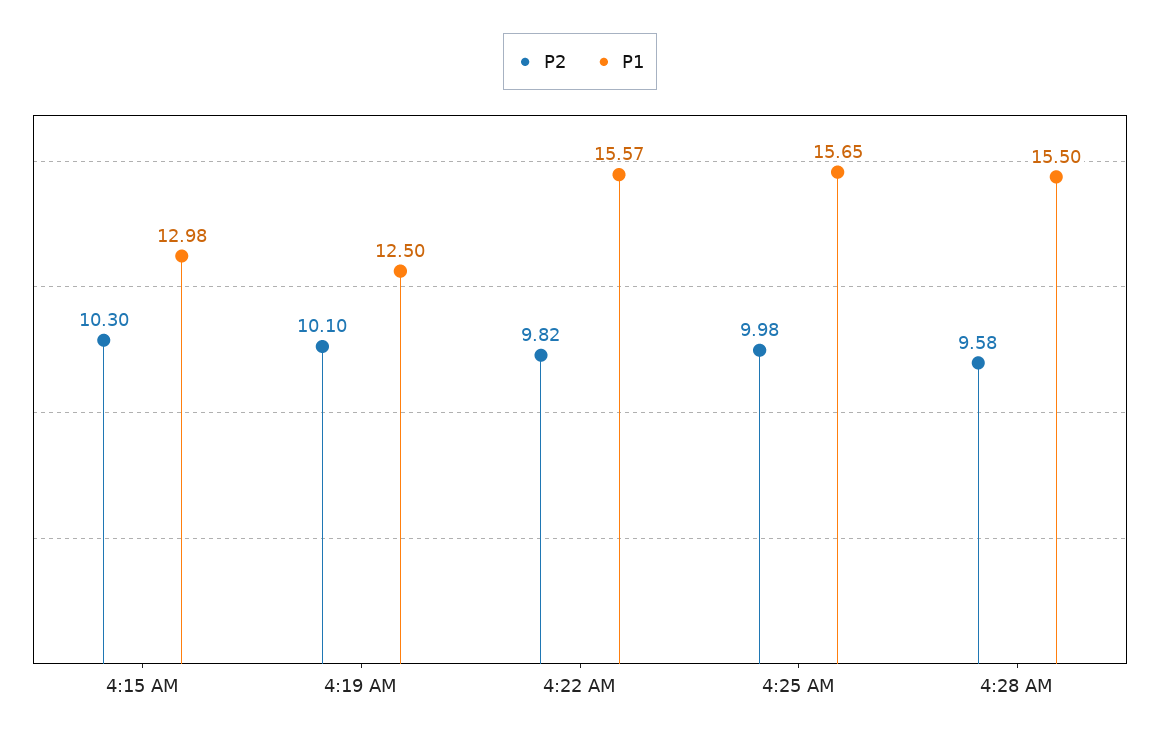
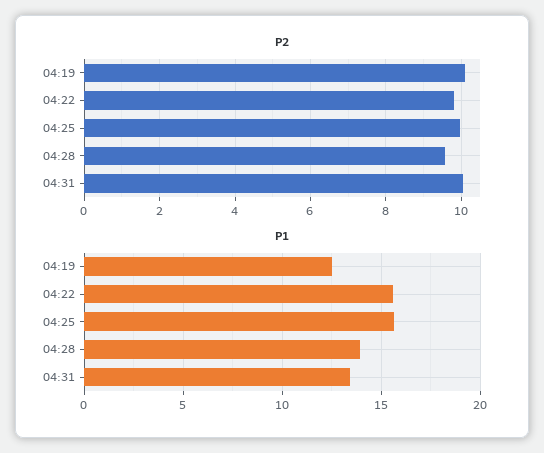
P2, 4:15 AM: 10.3 -> none
P1, 4:15 AM: 12.98 -> none
P1, 4:28 AM: 15.5 -> 14
P2, 04:31: none -> 10
P1, 04:31: none -> 13.5

